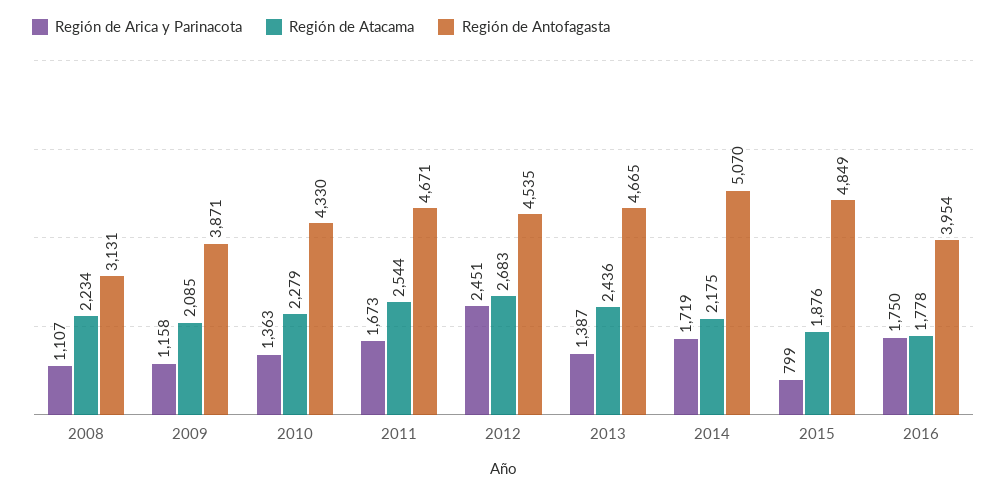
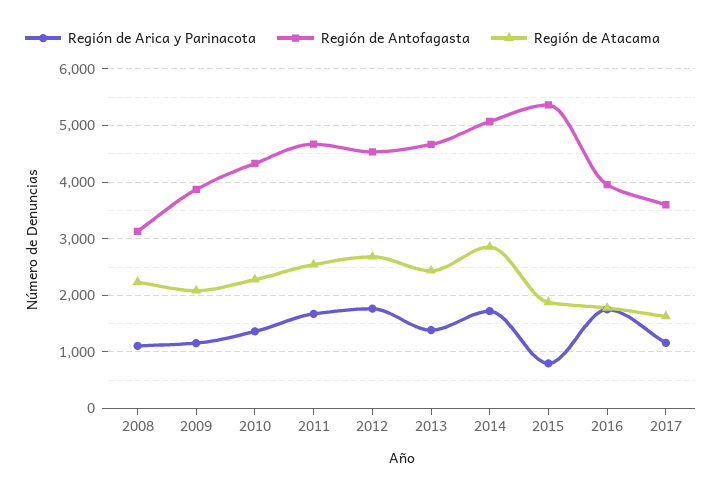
Región de Arica y Parinacota, 2012: 2451 -> 1800
Región de Atacama, 2014: 2175 -> 2800
Región de Antofagasta, 2015: 4849 -> 5400
Región de Arica y Parinacota, 2017: none -> 1200
Región de Antofagasta, 2017: none -> 3600
Región de Atacama, 2017: none -> 1600

